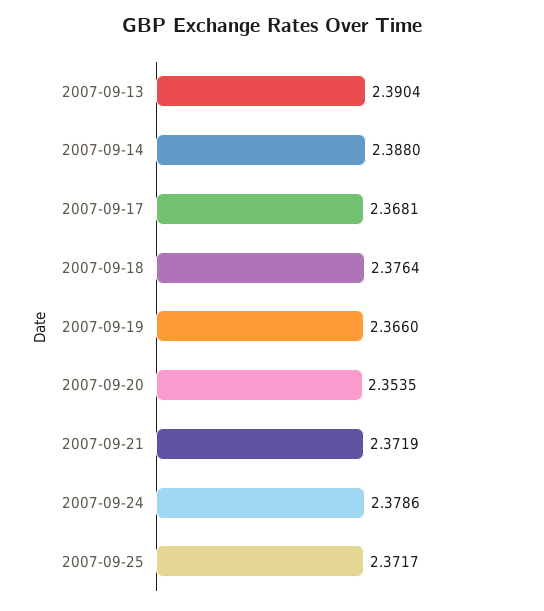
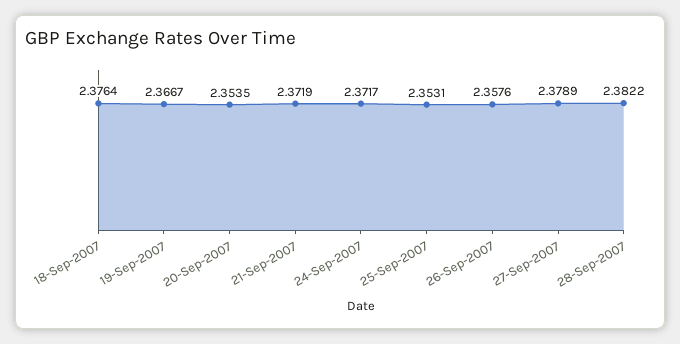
2007-09-13: 2.3904 -> none
2007-09-14: 2.388 -> none
2007-09-17: 2.3681 -> none
2007-09-19: 2.366 -> 2.3667
2007-09-24: 2.3786 -> 2.3717
2007-09-25: 2.3717 -> 2.3531
26-Sep-2007: none -> 2.3576
27-Sep-2007: none -> 2.3789
28-Sep-2007: none -> 2.3822

